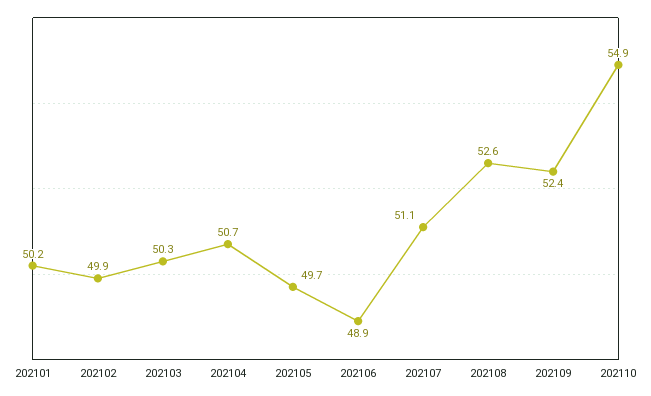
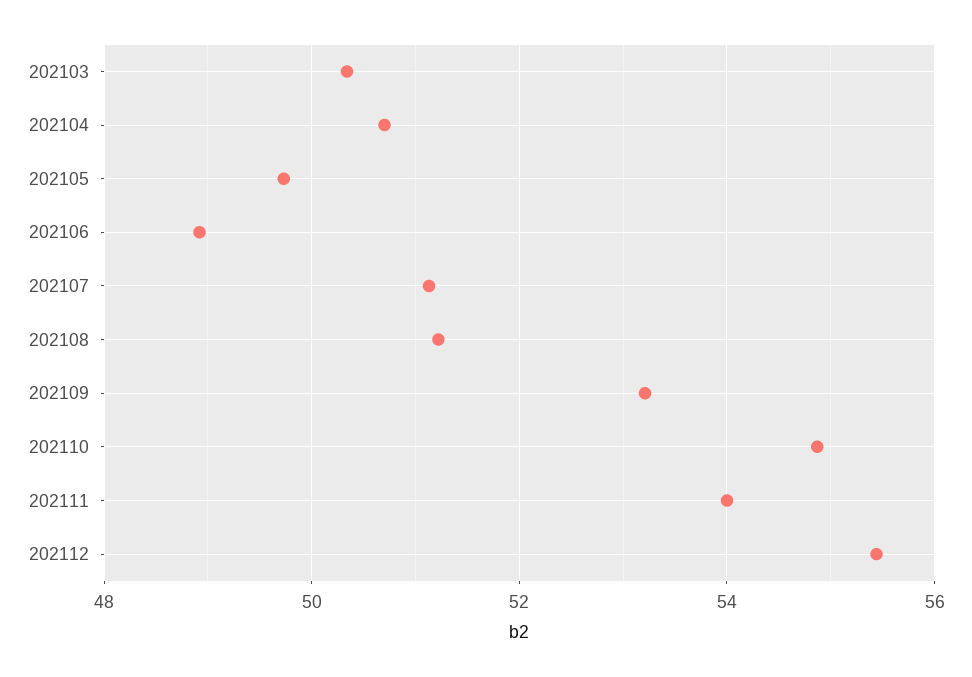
202101: 50.2 -> none
202102: 49.9 -> none
202108: 52.6 -> 51.2
202109: 52.4 -> 53.2
202111: none -> 54
202112: none -> 55.4

